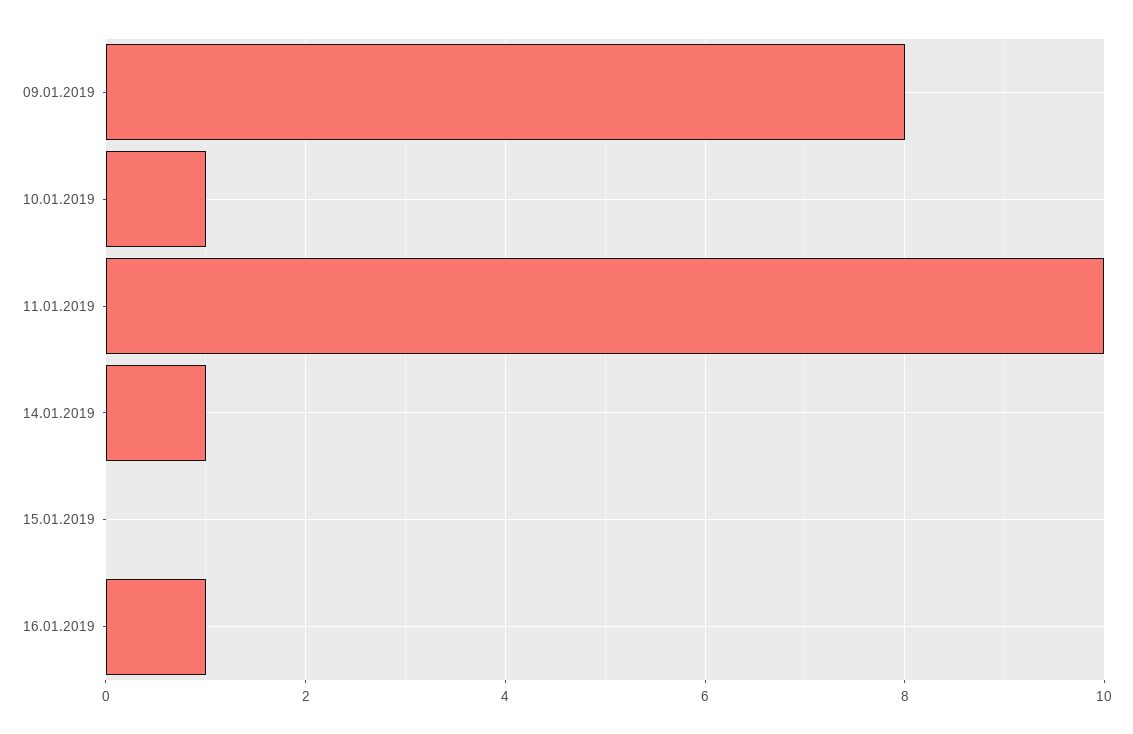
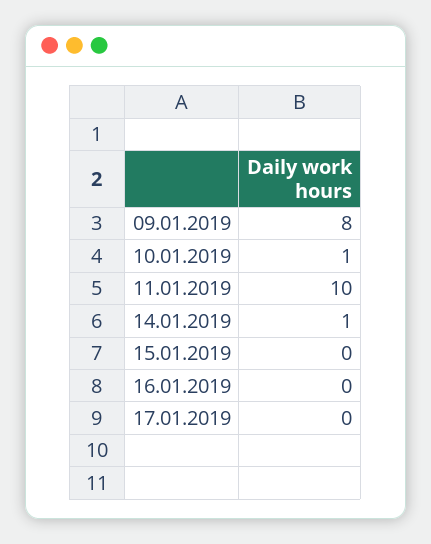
16.01.2019: 1 -> 0
17.01.2019: none -> 0

